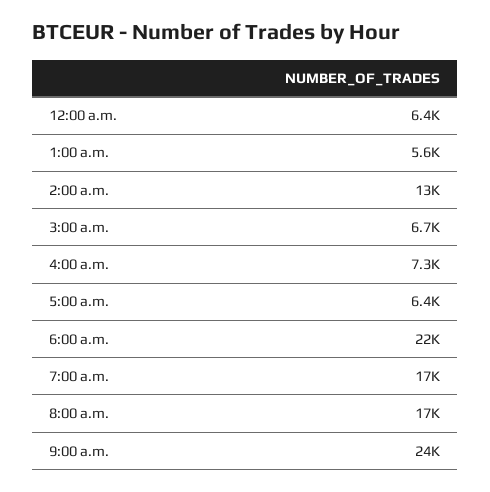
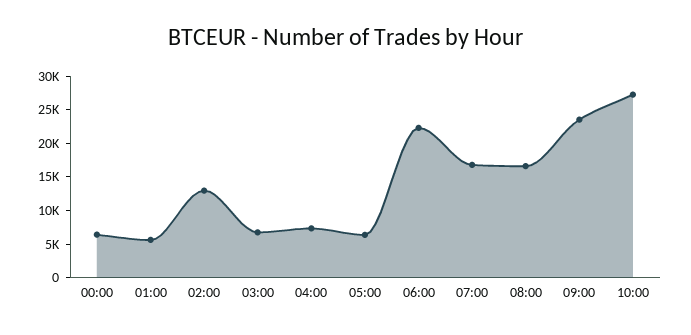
10:00: none -> 27500

